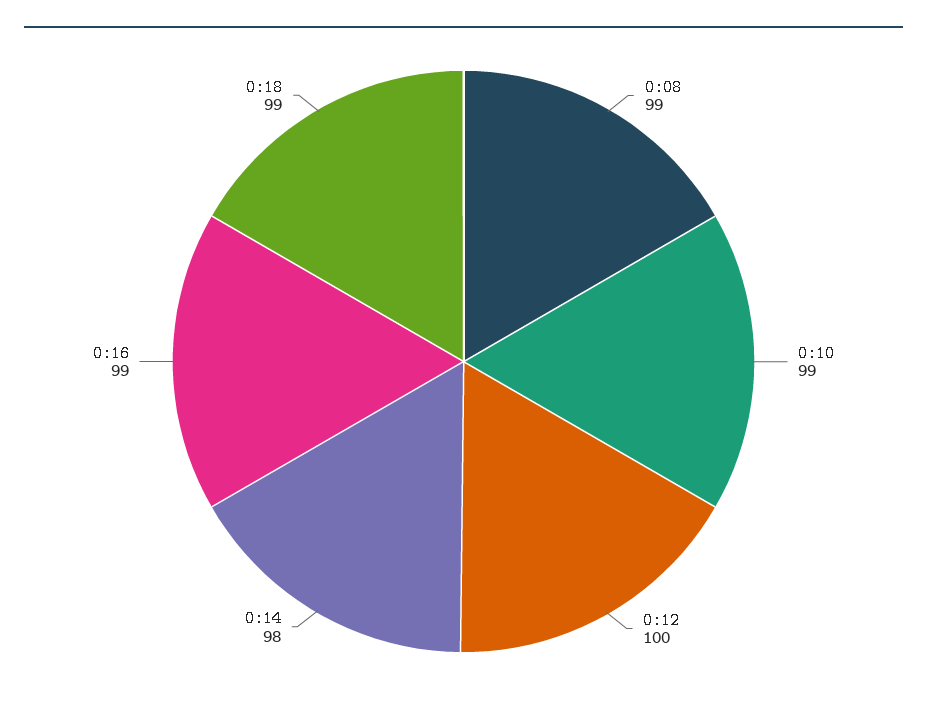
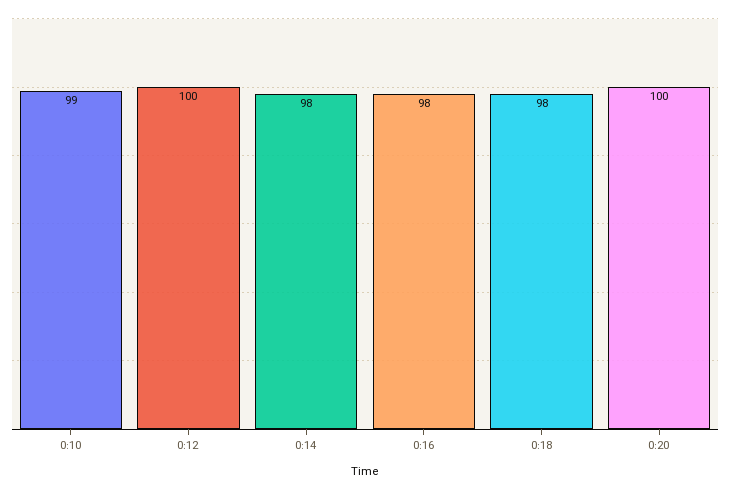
0:08: 99 -> none
0:16: 99 -> 98
0:18: 99 -> 98
0:20: none -> 100

